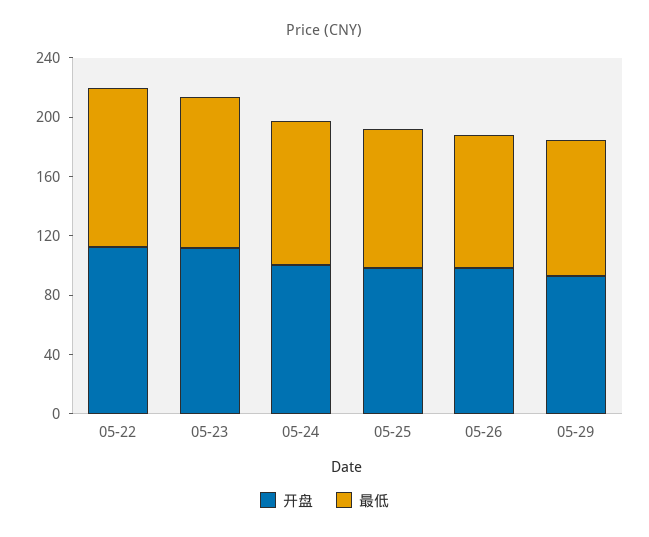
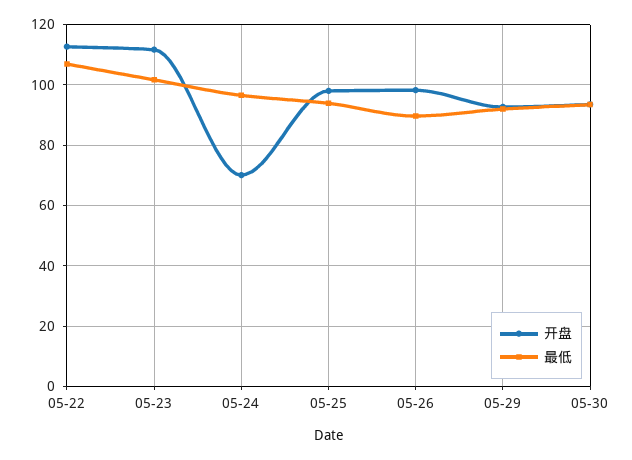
开盘, 05-24: 100 -> 70
开盘, 05-30: none -> 94
最低, 05-30: none -> 94

